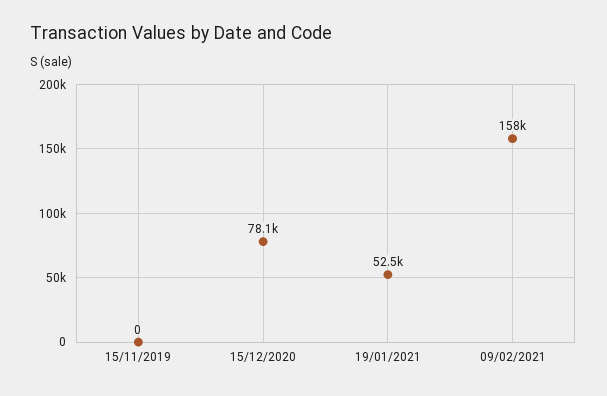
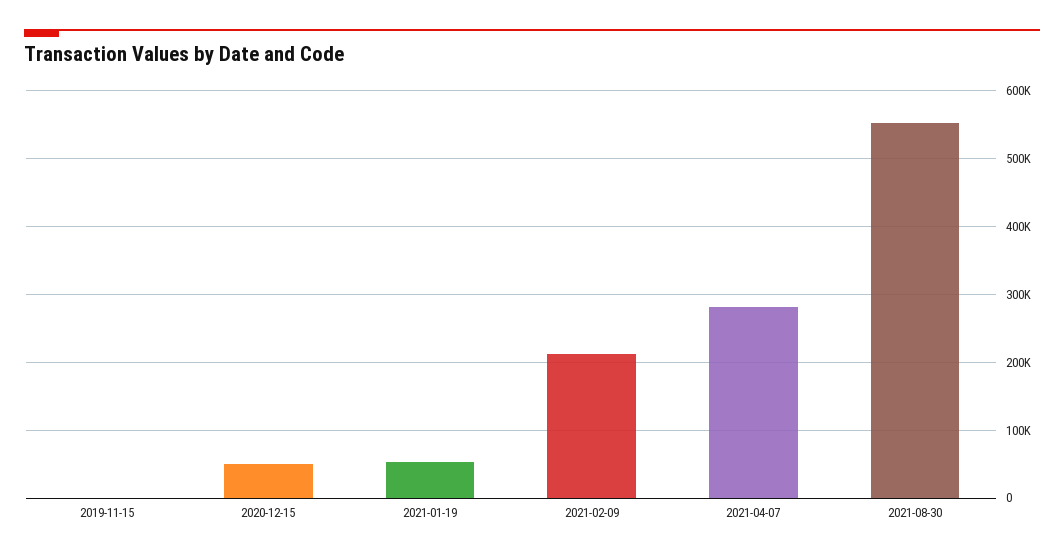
15/12/2020: 78100 -> 50000
09/02/2021: 158000 -> 210000
2021-04-07: none -> 280000
2021-08-30: none -> 550000

